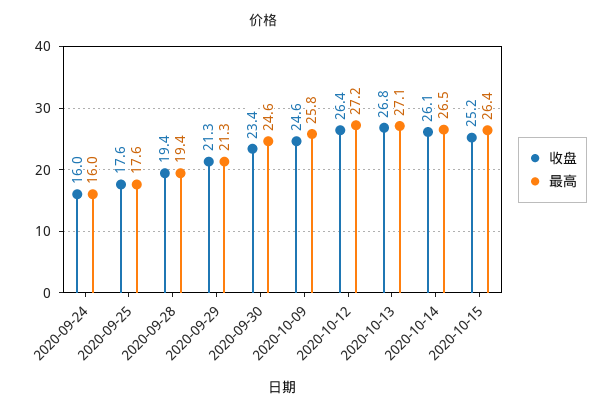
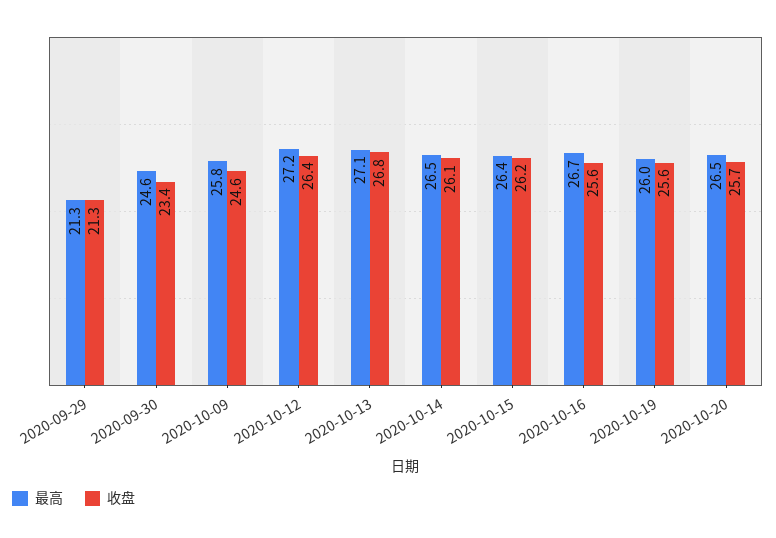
收盘, 2020-09-24: 16 -> none
最高, 2020-09-24: 16 -> none
收盘, 2020-09-25: 17.6 -> none
最高, 2020-09-25: 17.6 -> none
收盘, 2020-09-28: 19.4 -> none
最高, 2020-09-28: 19.4 -> none
收盘, 2020-10-15: 25.2 -> 26.2
最高, 2020-10-16: none -> 26.7
收盘, 2020-10-16: none -> 25.6
最高, 2020-10-19: none -> 26
收盘, 2020-10-19: none -> 25.6
最高, 2020-10-20: none -> 26.5
收盘, 2020-10-20: none -> 25.7

